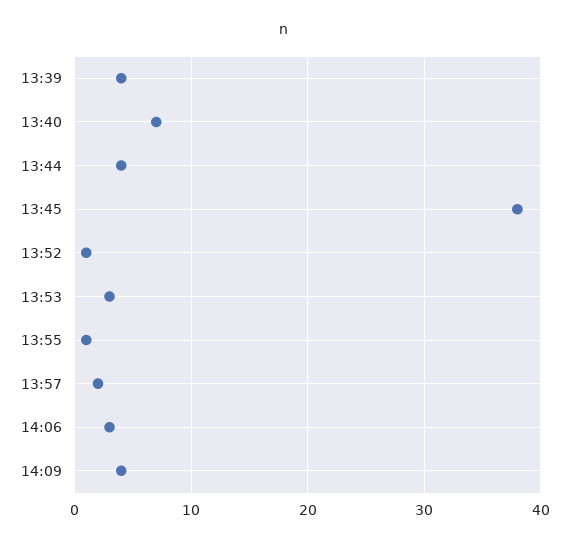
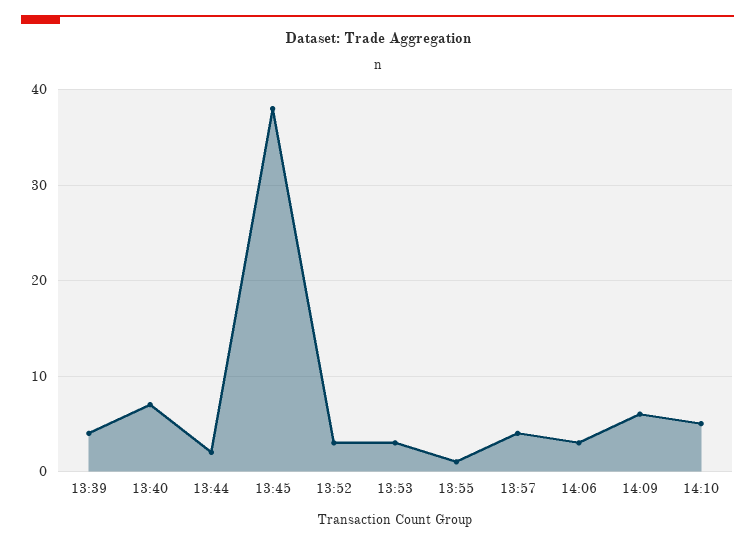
13:44: 4 -> 2
13:52: 1 -> 3
13:57: 2 -> 4
14:09: 4 -> 6
14:10: none -> 5

